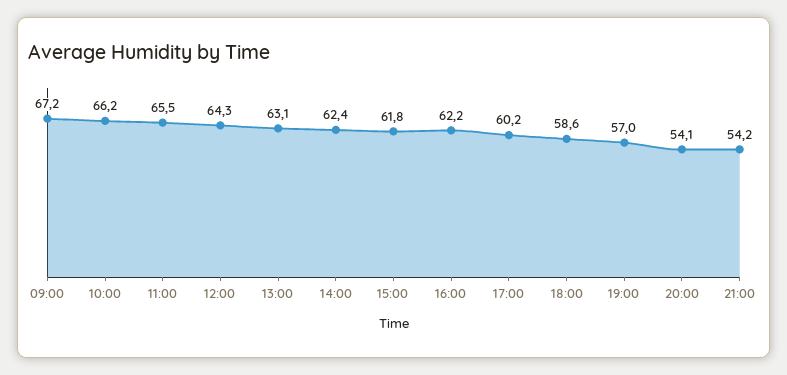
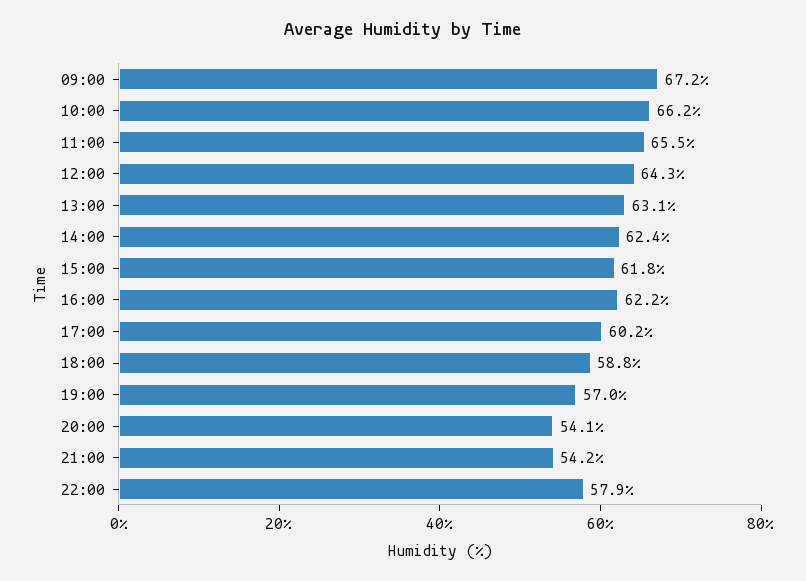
18:00: 58.6 -> 58.8
22:00: none -> 57.9

